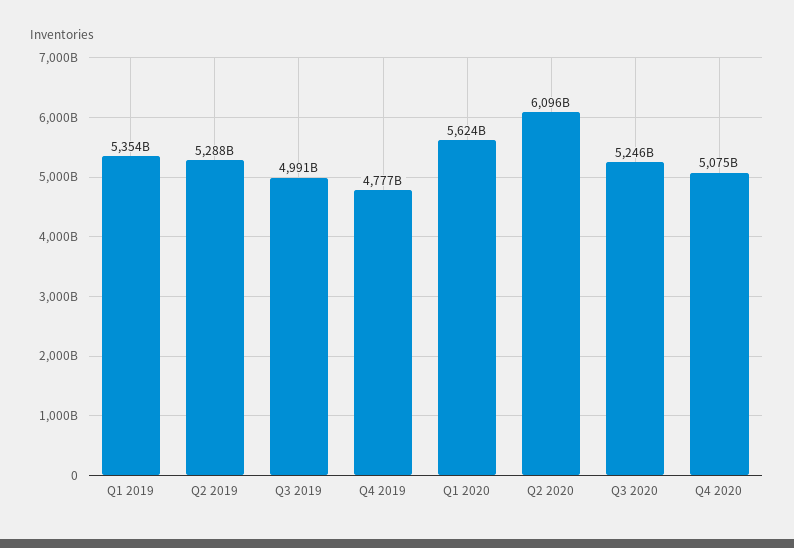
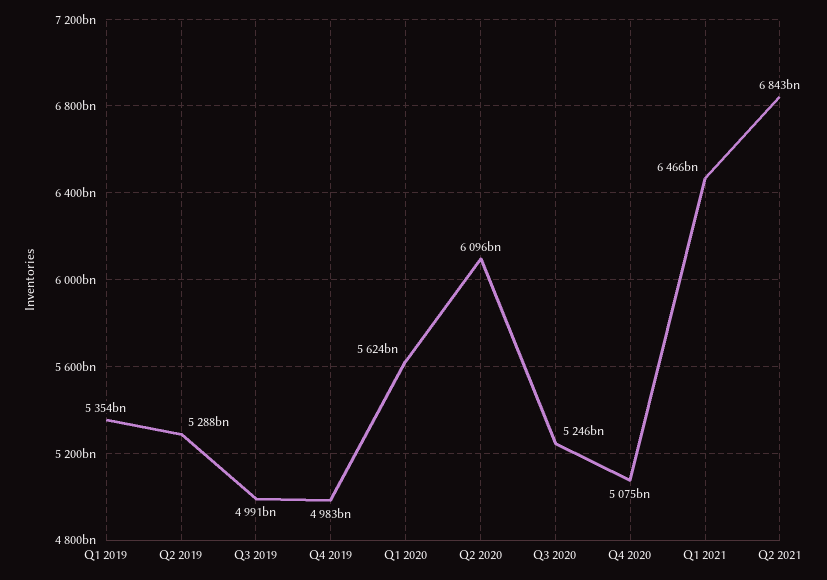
Q4 2019: 4777000000000 -> 4983000000000
Q1 2021: none -> 6466000000000
Q2 2021: none -> 6843000000000

